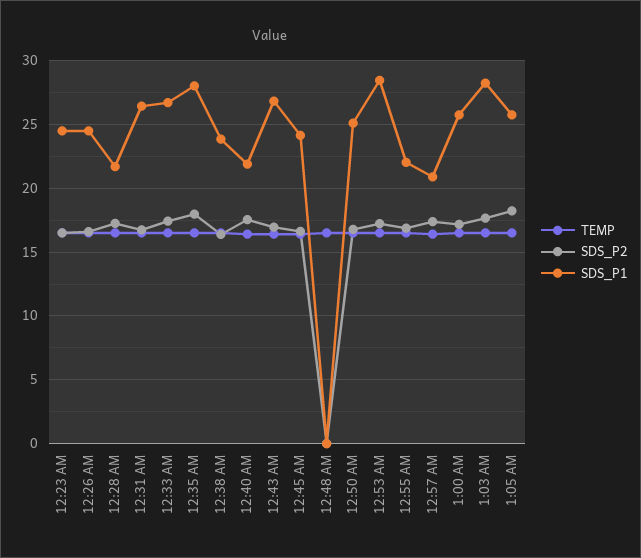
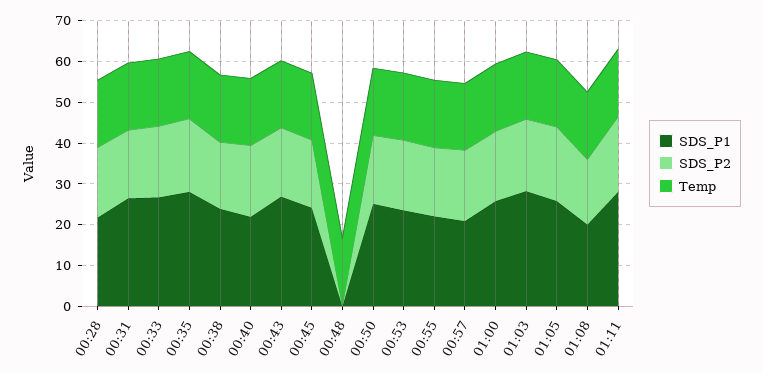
TEMP, 12:23 AM: 16.5 -> none
SDS_P2, 12:23 AM: 16.5 -> none
SDS_P1, 12:23 AM: 24.5 -> none
TEMP, 12:26 AM: 16.5 -> none
SDS_P2, 12:26 AM: 16.5 -> none
SDS_P1, 12:26 AM: 24.5 -> none
SDS_P1, 12:53 AM: 28.5 -> 24
SDS_P1, 01:08: none -> 20
SDS_P2, 01:08: none -> 16
TEMP, 01:08: none -> 16
SDS_P1, 01:11: none -> 28
SDS_P2, 01:11: none -> 18
TEMP, 01:11: none -> 16

